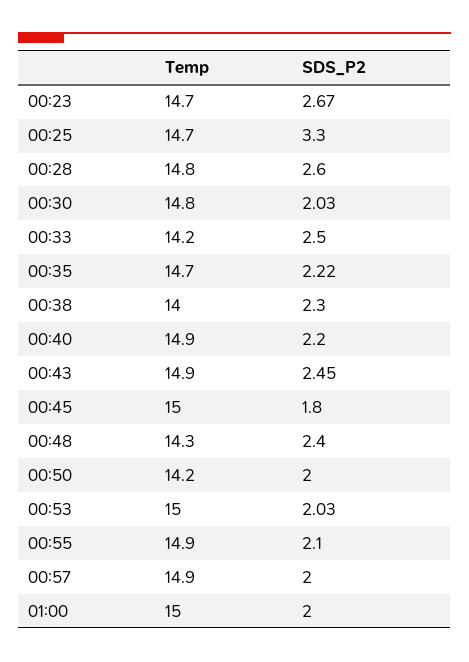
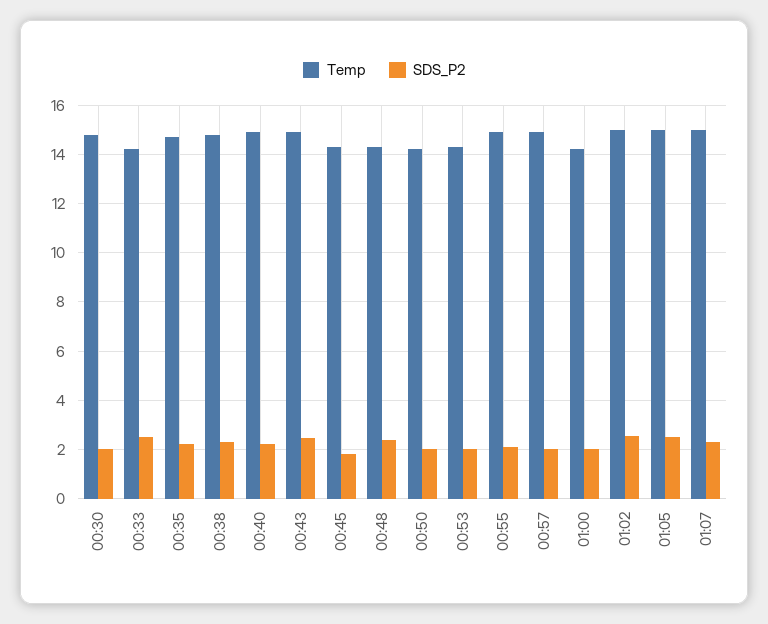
Temp, 00:23: 14.7 -> none
SDS_P2, 00:23: 2.67 -> none
Temp, 00:25: 14.7 -> none
SDS_P2, 00:25: 3.3 -> none
Temp, 00:28: 14.8 -> none
SDS_P2, 00:28: 2.6 -> none
Temp, 00:38: 14 -> 14.75
Temp, 00:45: 15 -> 14.25
Temp, 00:53: 15 -> 14.25
Temp, 01:00: 15 -> 14.25
Temp, 01:02: none -> 15
SDS_P2, 01:02: none -> 2.5
Temp, 01:05: none -> 15
SDS_P2, 01:05: none -> 2.5
Temp, 01:07: none -> 15
SDS_P2, 01:07: none -> 2.25

